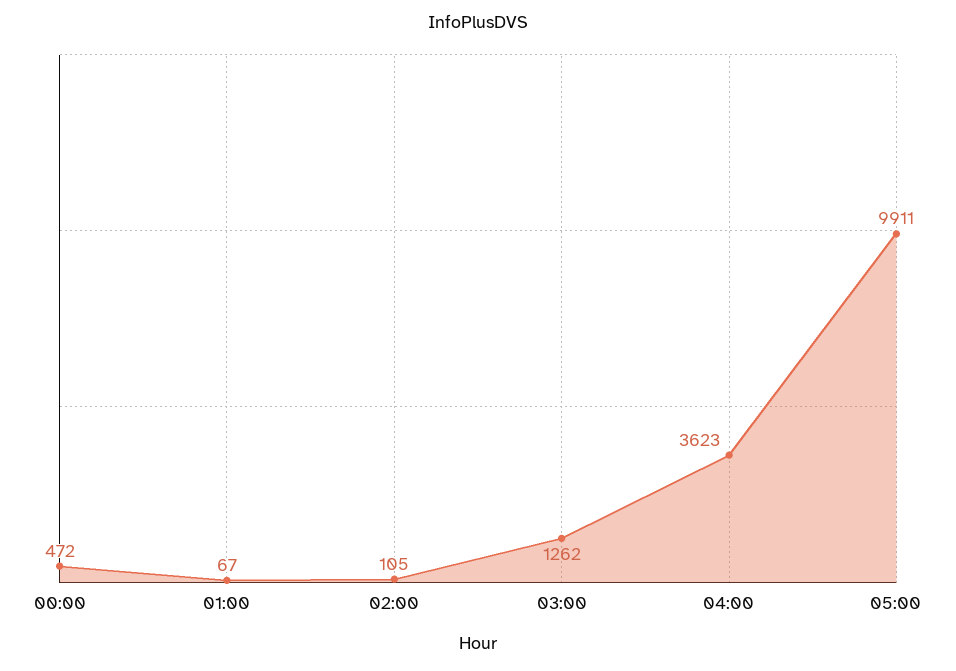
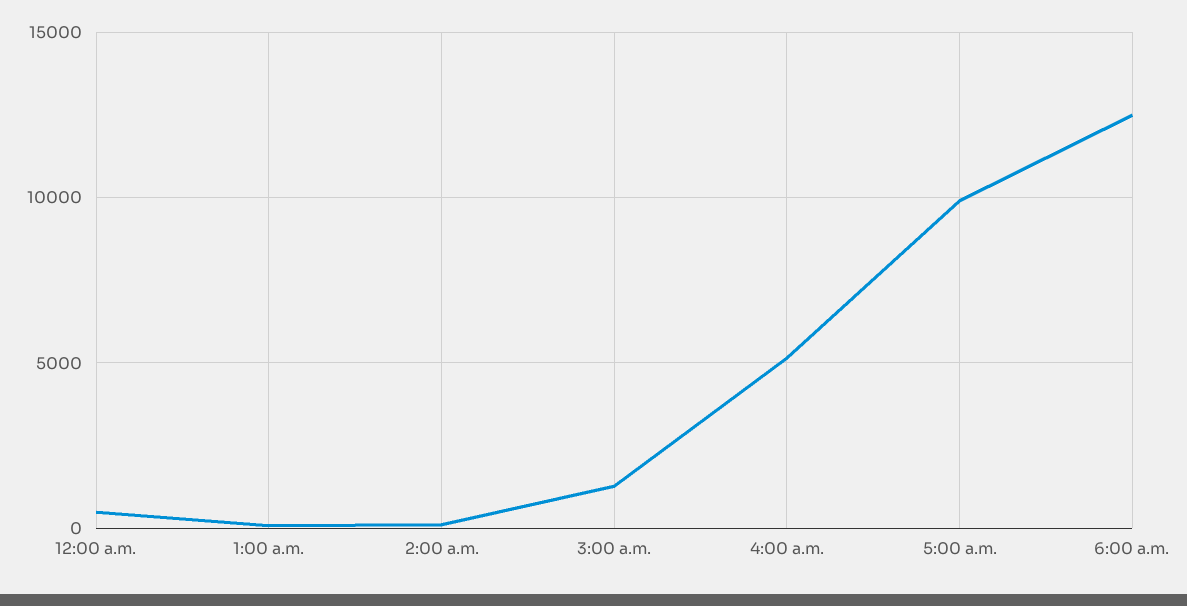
04:00: 3623 -> 5000
6:00 a.m.: none -> 12500

